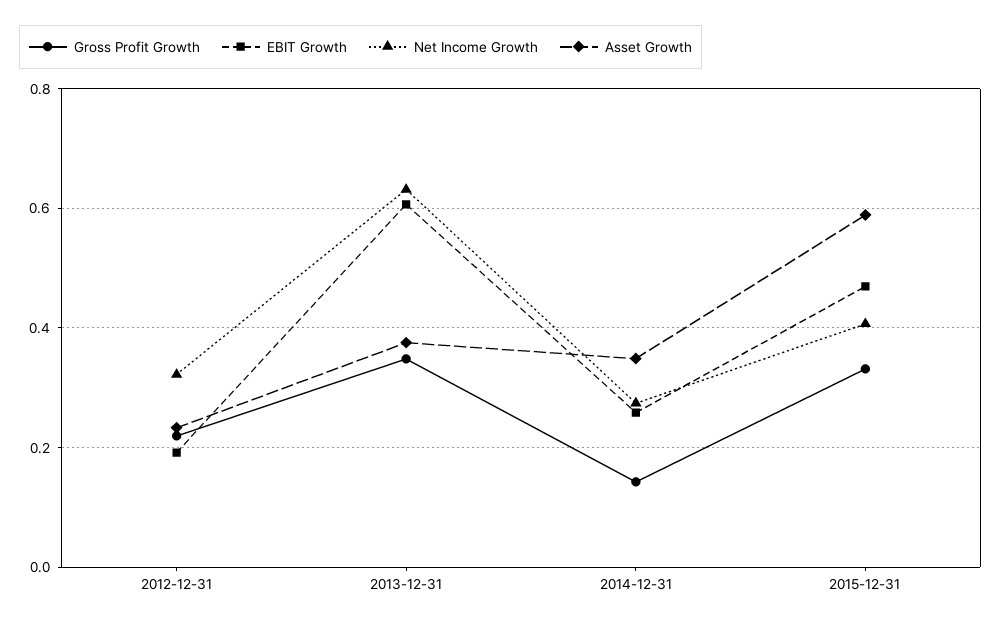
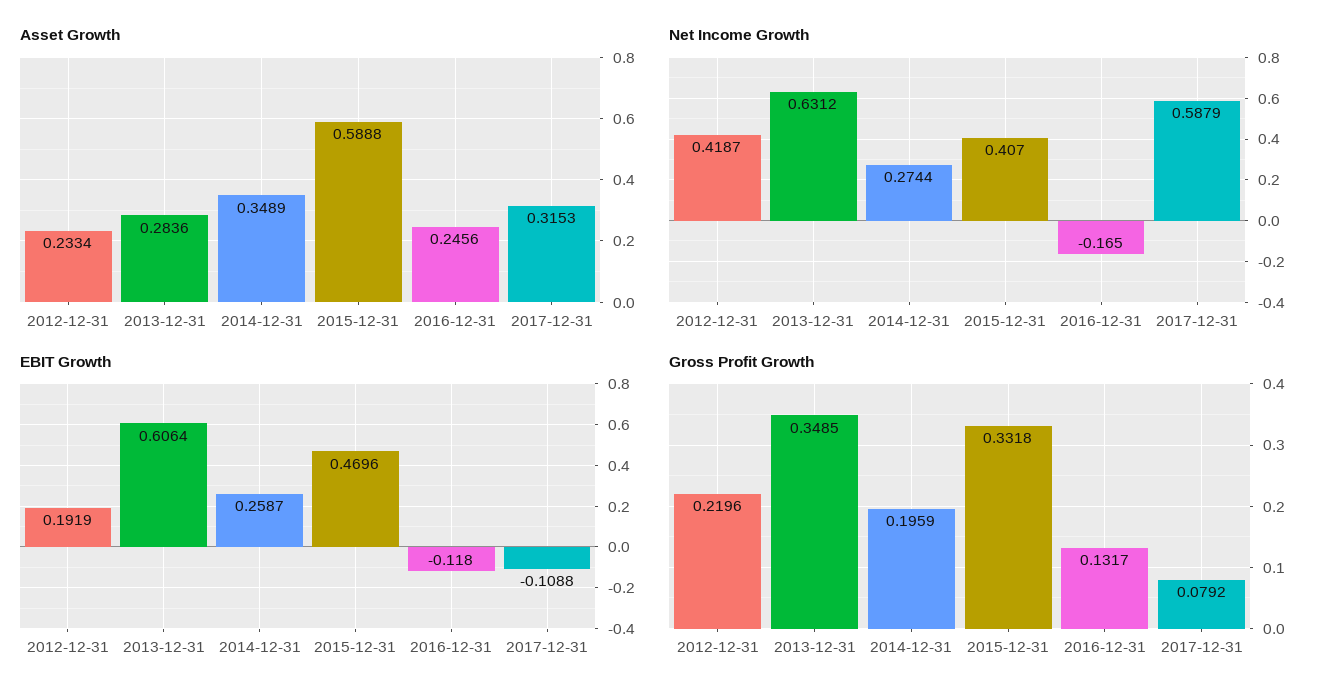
Net Income Growth, 2012-12-31: 0.32 -> 0.4187
Asset Growth, 2013-12-31: 0.38 -> 0.2836
Gross Profit Growth, 2014-12-31: 0.14 -> 0.1959
Asset Growth, 2016-12-31: none -> 0.2456
Asset Growth, 2017-12-31: none -> 0.3153
Net Income Growth, 2016-12-31: none -> -0.165
Net Income Growth, 2017-12-31: none -> 0.5879
EBIT Growth, 2016-12-31: none -> -0.118
EBIT Growth, 2017-12-31: none -> -0.1088
Gross Profit Growth, 2016-12-31: none -> 0.1317
Gross Profit Growth, 2017-12-31: none -> 0.0792

